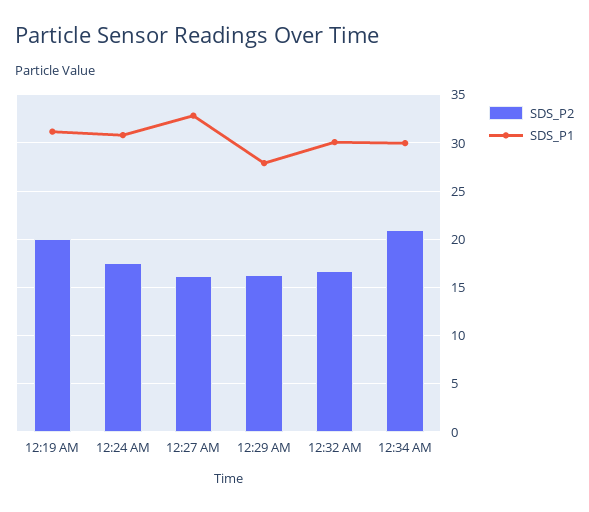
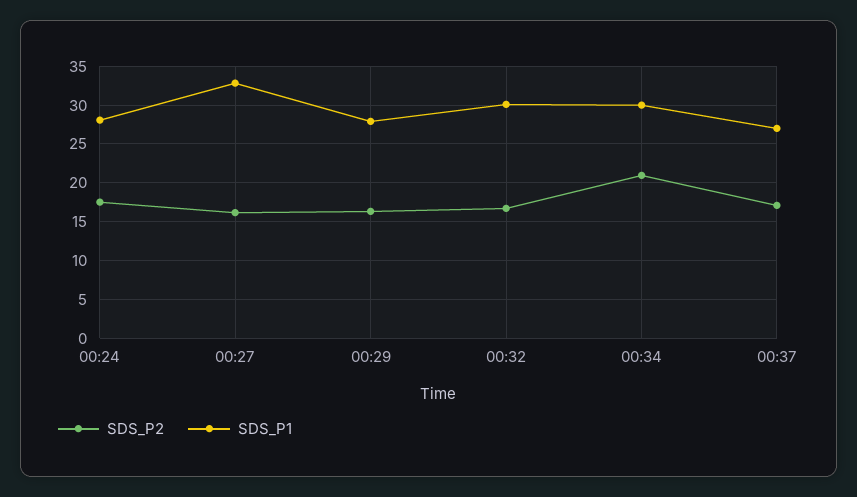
SDS_P2, 12:19 AM: 20 -> none
SDS_P1, 12:19 AM: 31 -> none
SDS_P1, 12:24 AM: 31 -> 28
SDS_P2, 00:37: none -> 17
SDS_P1, 00:37: none -> 27

